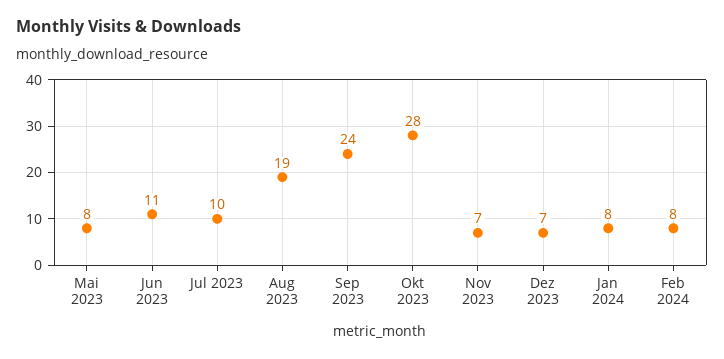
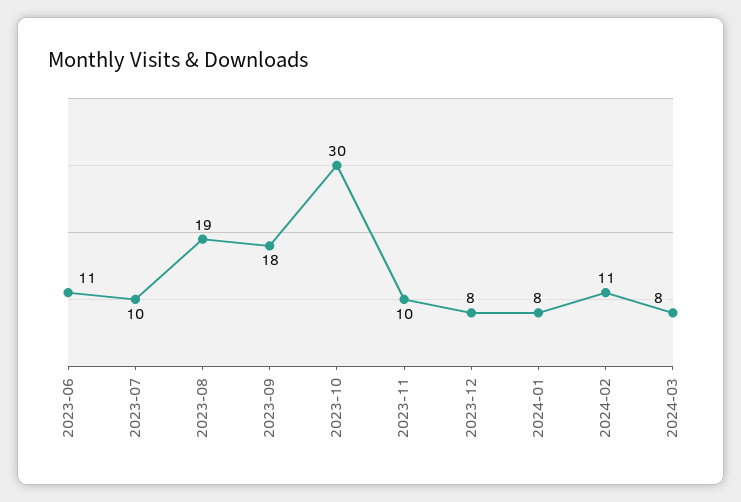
Mai 2023: 8 -> none
Sep 2023: 24 -> 18
Okt 2023: 28 -> 30
Nov 2023: 7 -> 10
Dez 2023: 7 -> 8
Feb 2024: 8 -> 11
2024-03: none -> 8

